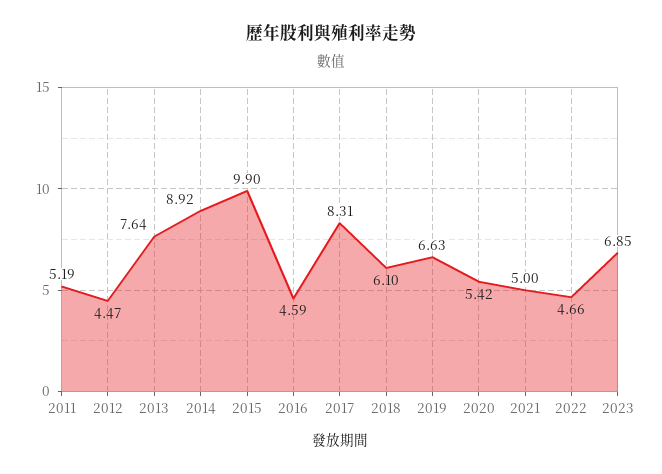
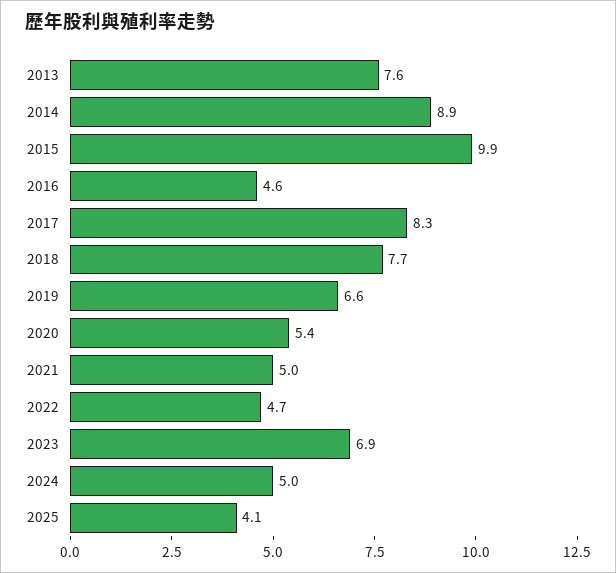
2011: 5.19 -> none
2012: 4.47 -> none
2018: 6.1 -> 7.7
2024: none -> 5
2025: none -> 4.1

